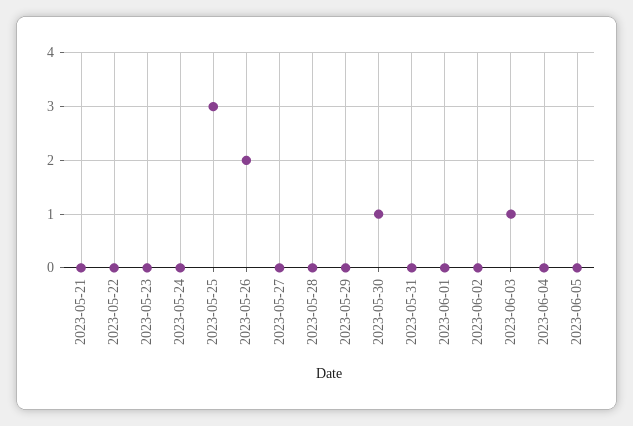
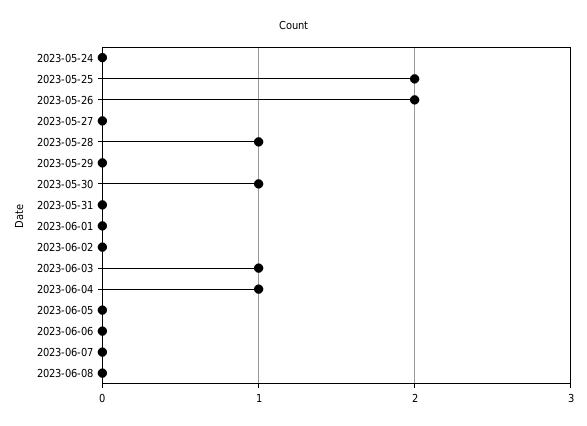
2023-05-21: 0 -> none
2023-05-22: 0 -> none
2023-05-23: 0 -> none
2023-05-25: 3 -> 2
2023-05-28: 0 -> 1
2023-06-04: 0 -> 1
2023-06-06: none -> 0
2023-06-07: none -> 0
2023-06-08: none -> 0

